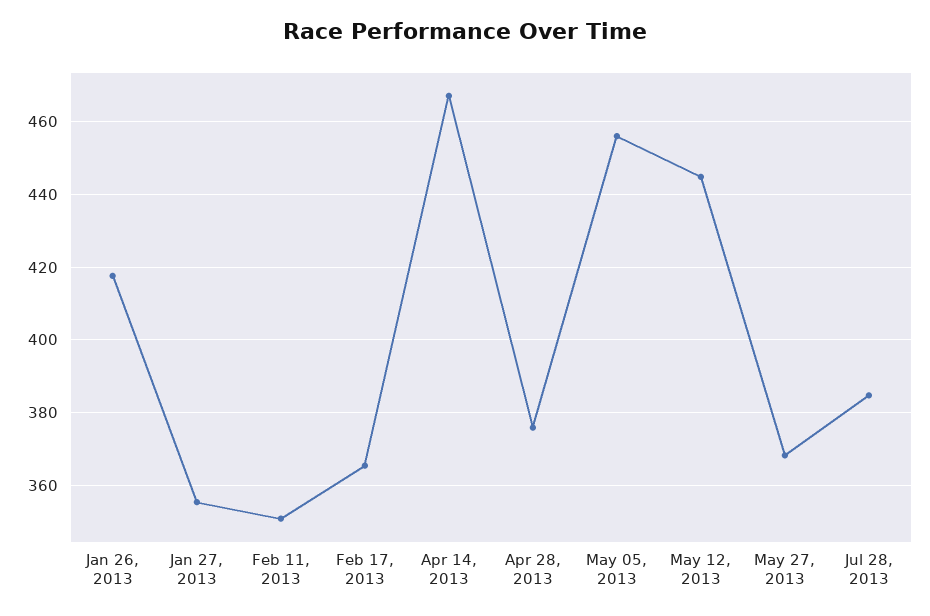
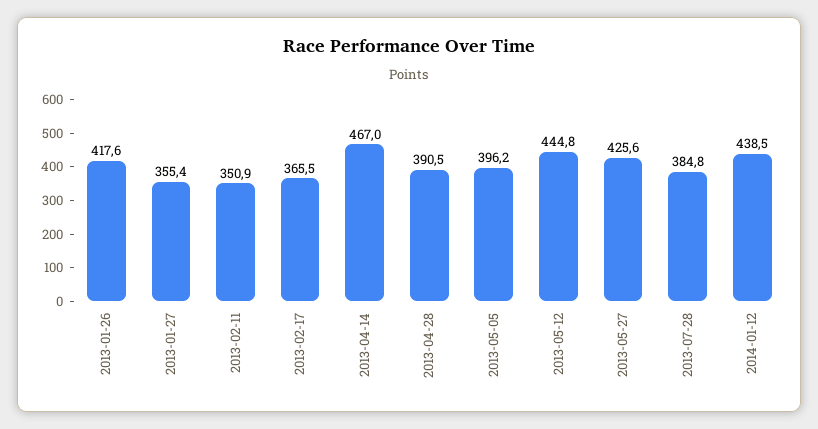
Apr 28, 2013: 376 -> 390.5
May 05, 2013: 456 -> 396.2
May 27, 2013: 368 -> 425.6
2014-01-12: none -> 438.5

